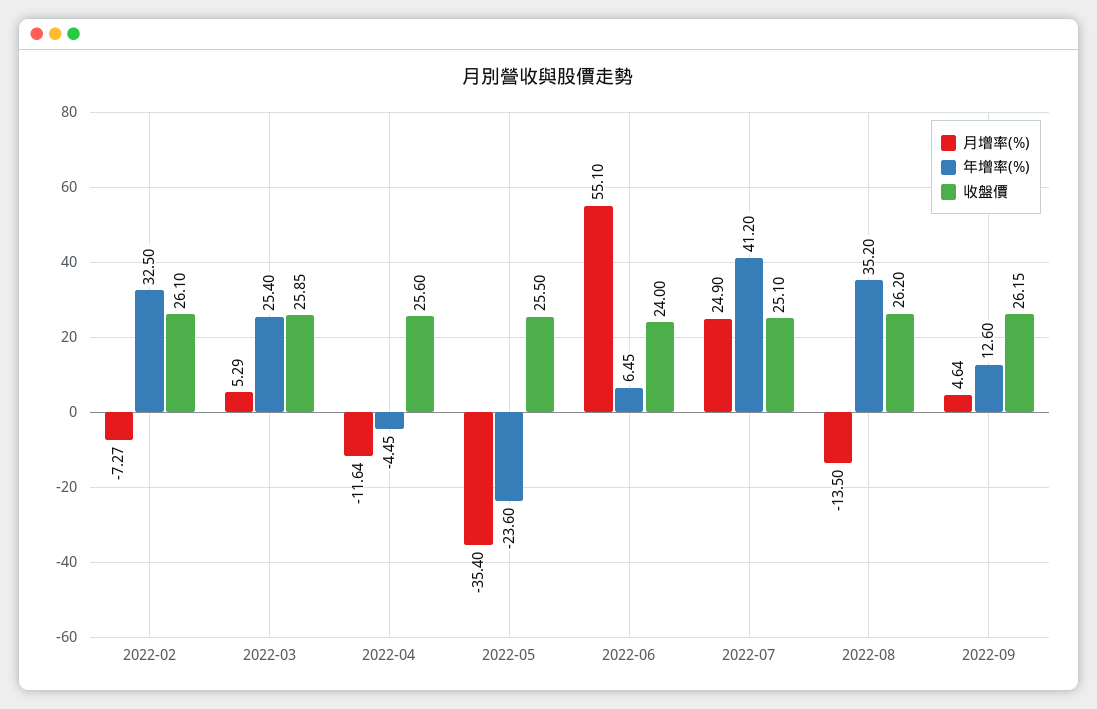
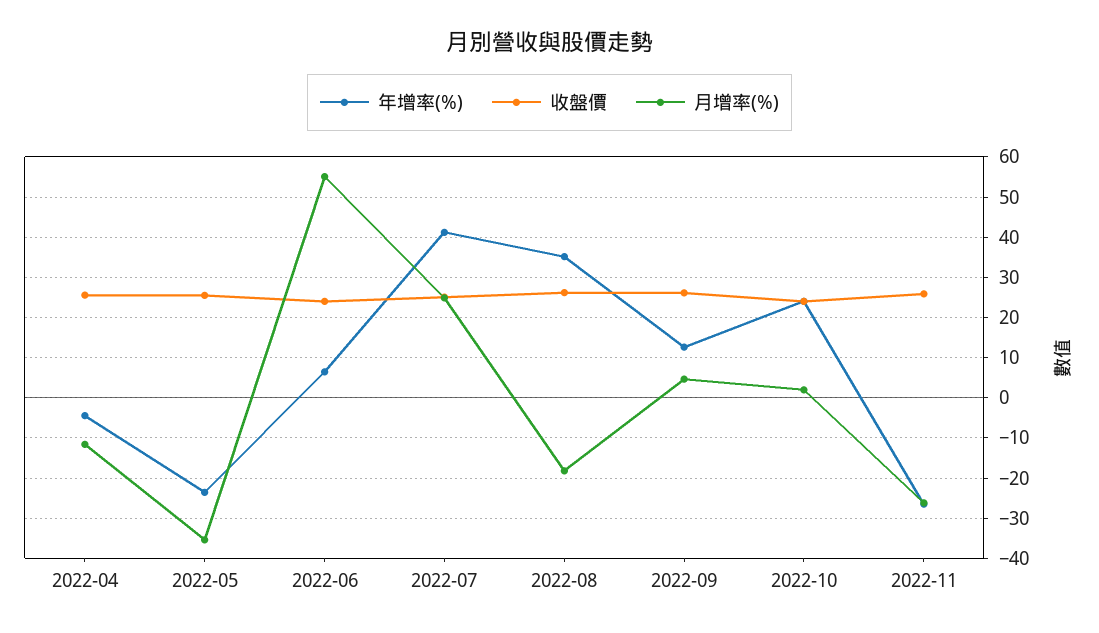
月增率(%), 2022-02: -7.27 -> none
年增率(%), 2022-02: 32.5 -> none
收盤價, 2022-02: 26.1 -> none
月增率(%), 2022-03: 5.29 -> none
年增率(%), 2022-03: 25.4 -> none
收盤價, 2022-03: 25.85 -> none
月增率(%), 2022-08: -13.5 -> -18
年增率(%), 2022-10: none -> 24
收盤價, 2022-10: none -> 24
月增率(%), 2022-10: none -> 2
年增率(%), 2022-11: none -> -26
收盤價, 2022-11: none -> 26
月增率(%), 2022-11: none -> -26

